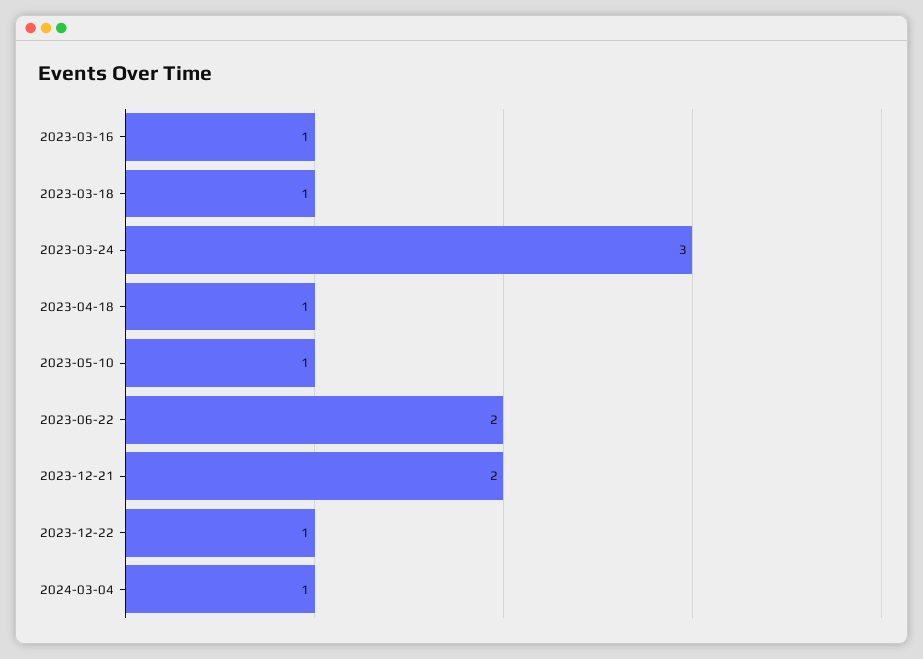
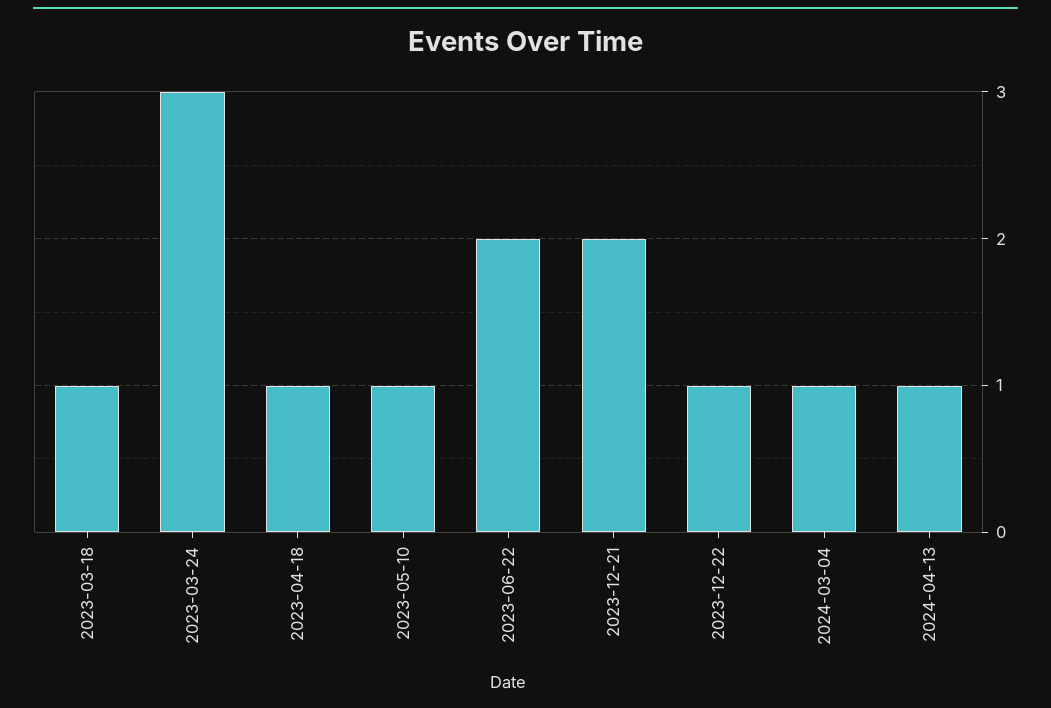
2023-03-16: 1 -> none
2024-04-13: none -> 1

